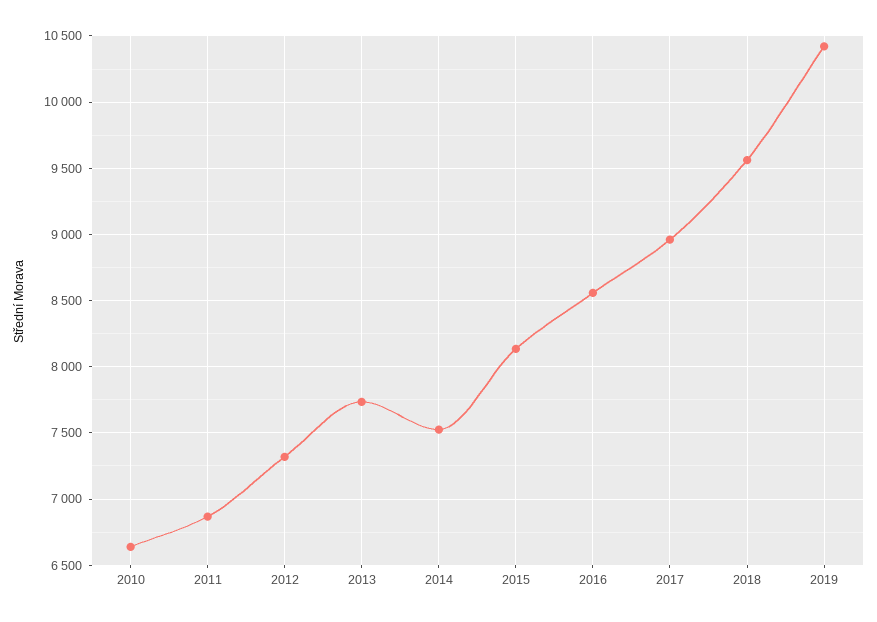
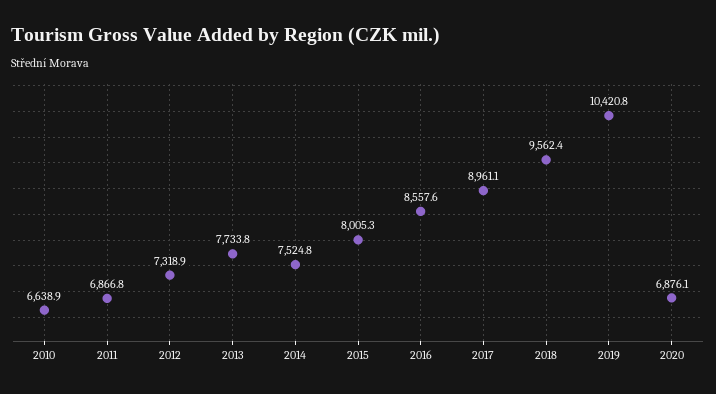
2015: 8150 -> 8005.3
2020: none -> 6876.1

